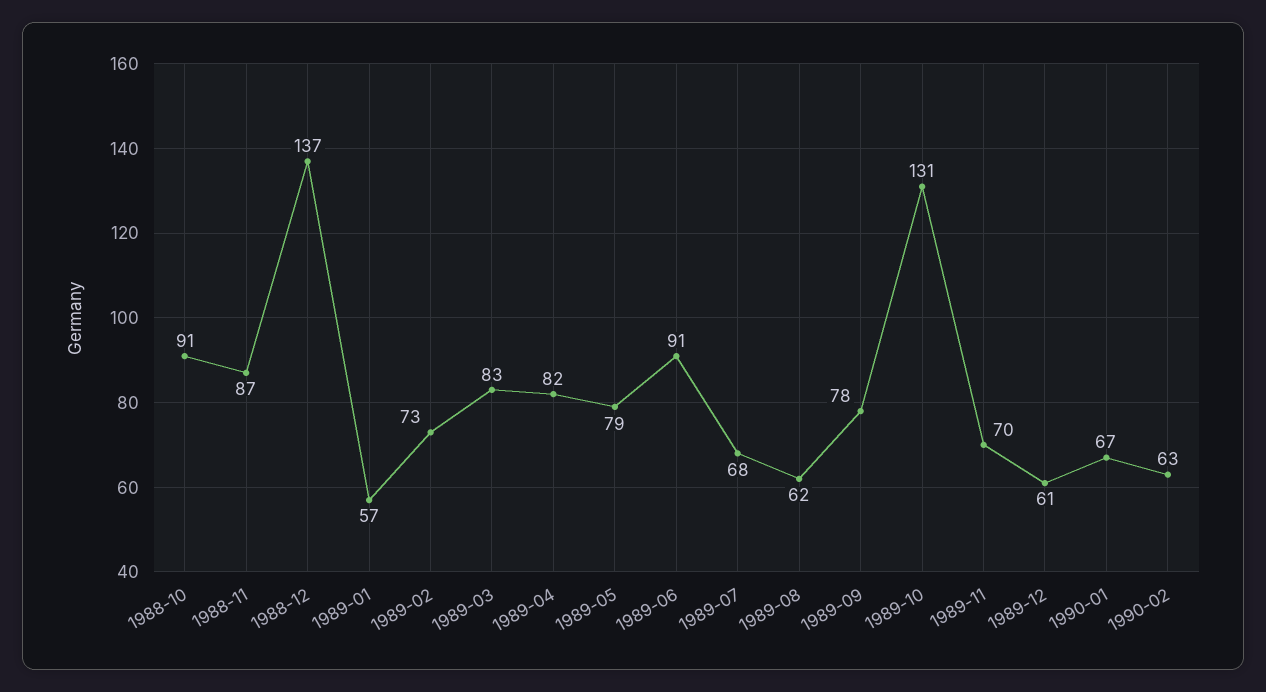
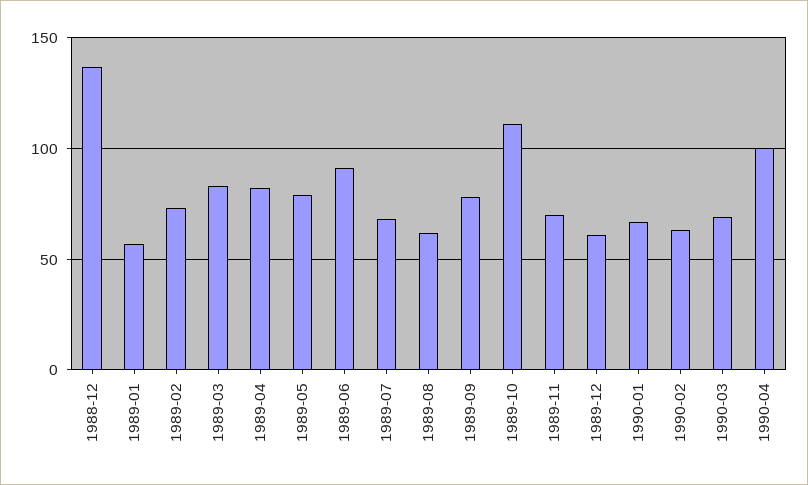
1988-10: 91 -> none
1988-11: 87 -> none
1989-10: 131 -> 110
1990-03: none -> 70
1990-04: none -> 100

